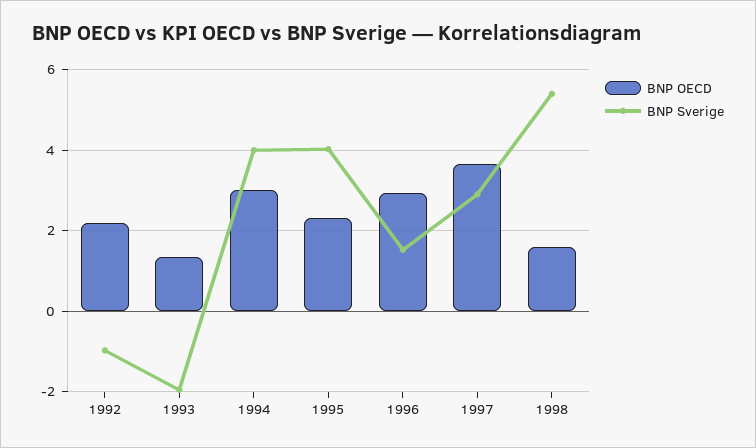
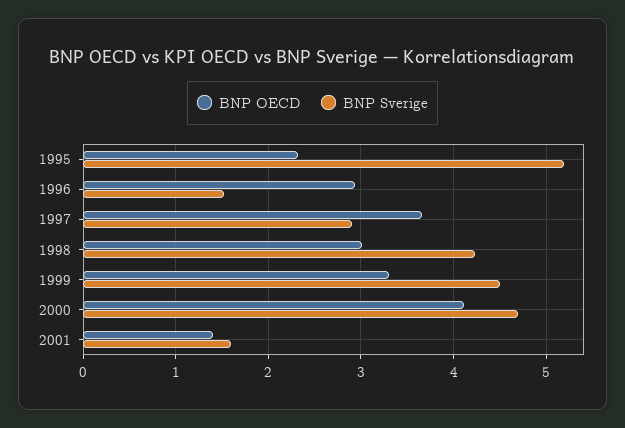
BNP OECD, 1992: 2.2 -> none
BNP Sverige, 1992: -1 -> none
BNP OECD, 1993: 1.4 -> none
BNP Sverige, 1993: -2 -> none
BNP OECD, 1994: 3 -> none
BNP Sverige, 1994: 4 -> none
BNP Sverige, 1995: 4 -> 5.2
BNP OECD, 1998: 1.6 -> 3
BNP Sverige, 1998: 5.4 -> 4.2
BNP OECD, 1999: none -> 3.3
BNP Sverige, 1999: none -> 4.5
BNP OECD, 2000: none -> 4.1
BNP Sverige, 2000: none -> 4.7
BNP OECD, 2001: none -> 1.4
BNP Sverige, 2001: none -> 1.6

